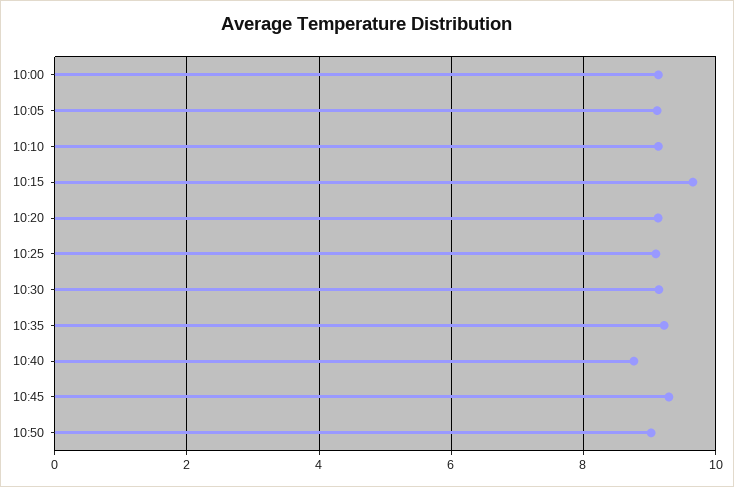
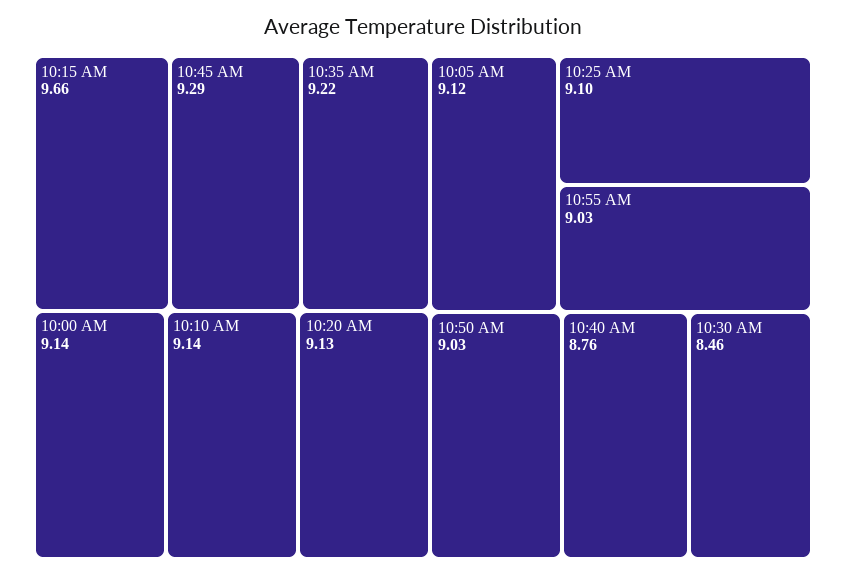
10:30: 9.2 -> 8.46
10:55 AM: none -> 9.03

